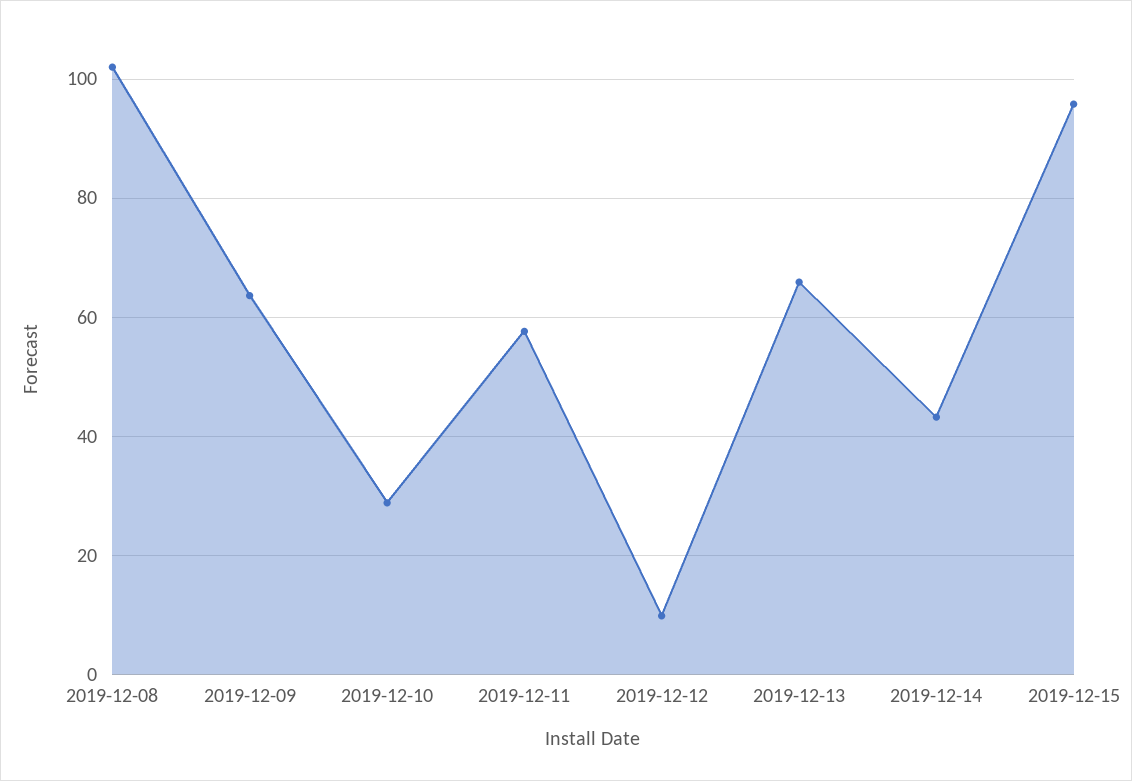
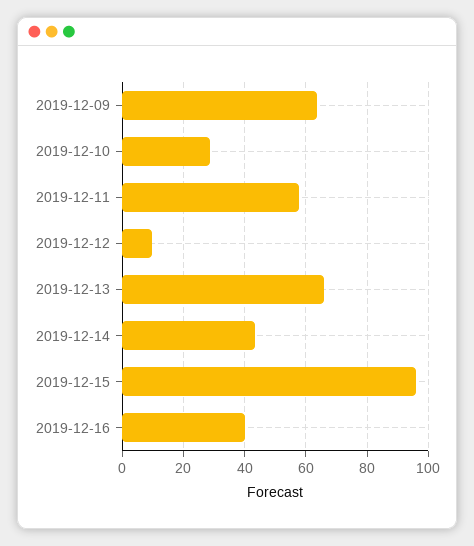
2019-12-08: 102 -> none
2019-12-16: none -> 40

